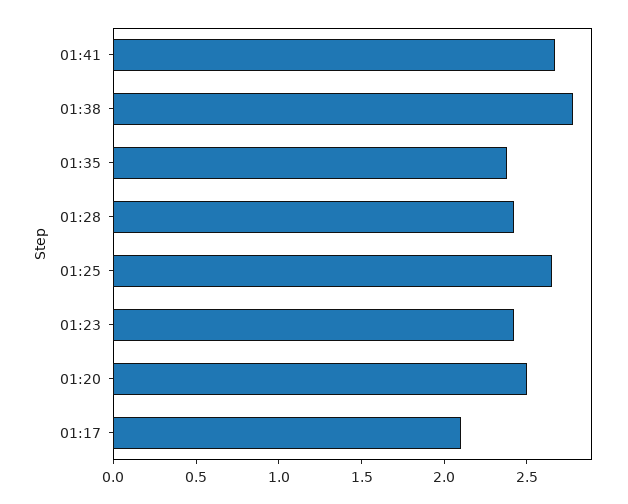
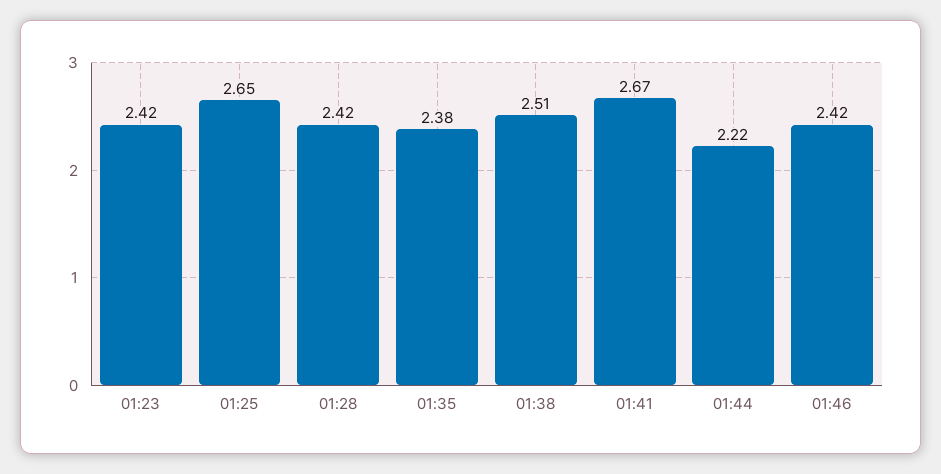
01:38: 2.8 -> 2.51
01:20: 2.5 -> none
01:17: 2.1 -> none
01:44: none -> 2.22
01:46: none -> 2.42

